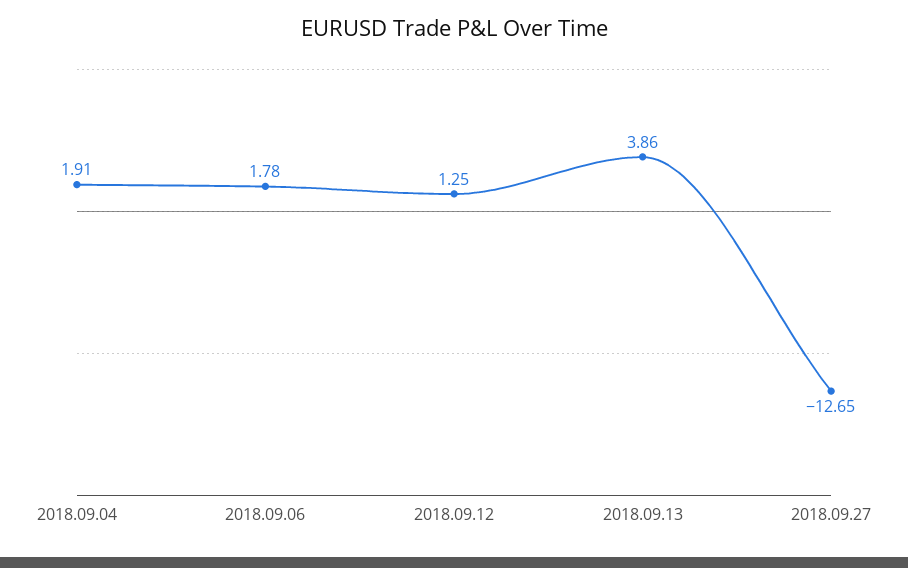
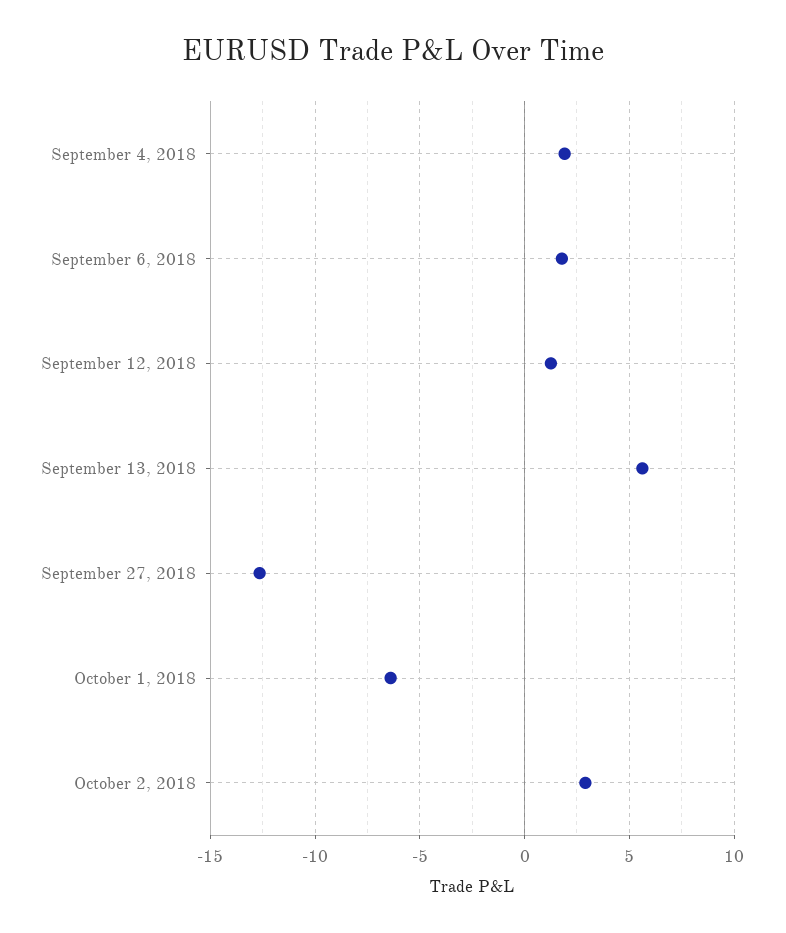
2018.09.13: 3.86 -> 5.5
October 1, 2018: none -> -6.5
October 2, 2018: none -> 3

